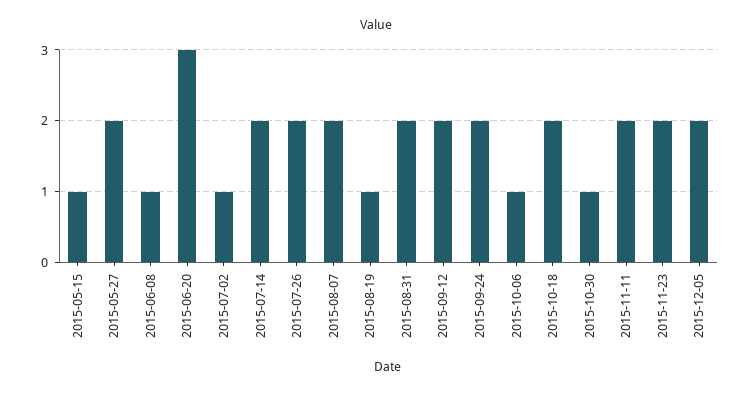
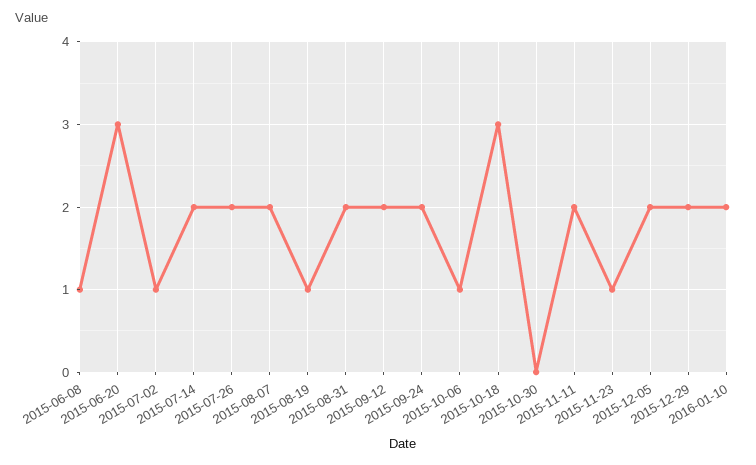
2015-05-15: 1 -> none
2015-05-27: 2 -> none
2015-10-18: 2 -> 3
2015-10-30: 1 -> 0
2015-11-23: 2 -> 1
2015-12-29: none -> 2
2016-01-10: none -> 2

